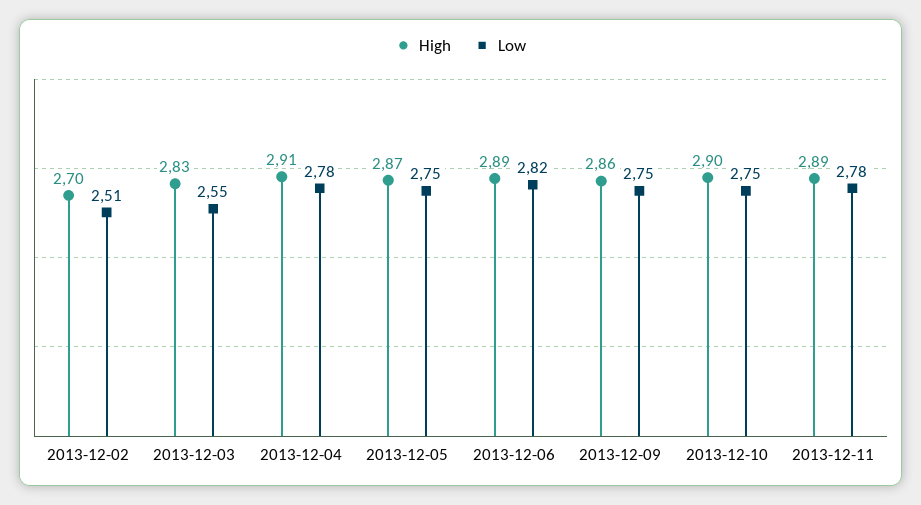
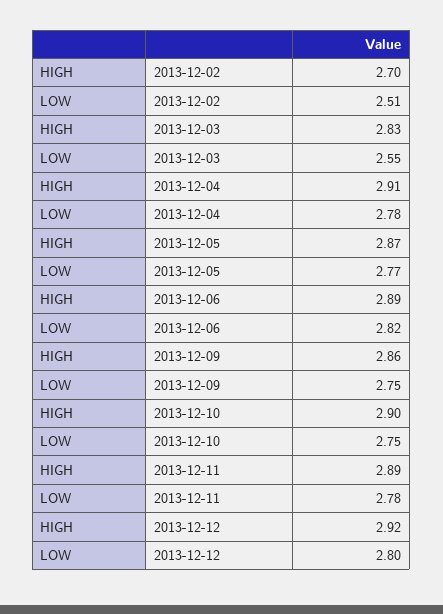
Low, 2013-12-05: 2.75 -> 2.77
High, 2013-12-12: none -> 2.92
Low, 2013-12-12: none -> 2.8

